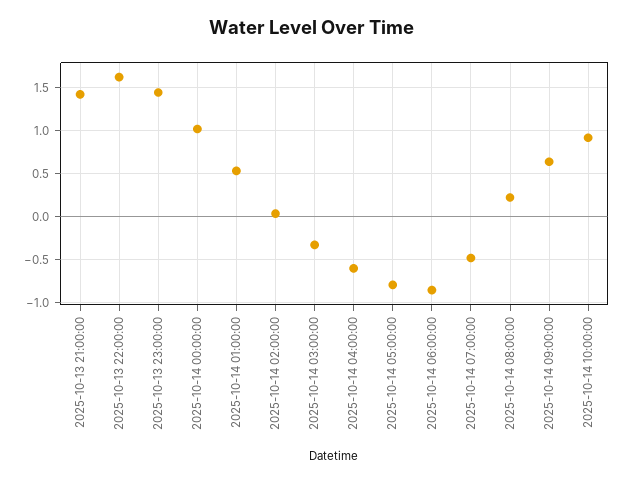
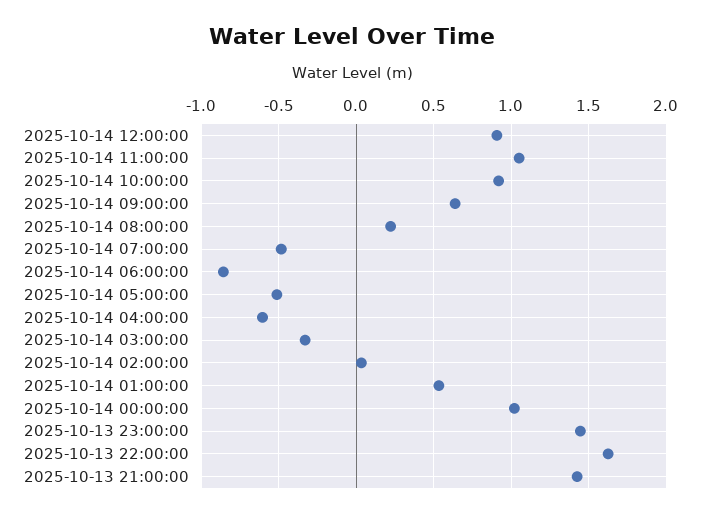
2025-10-14 05:00:00: -0.8 -> -0.5
2025-10-14 12:00:00: none -> 0.9
2025-10-14 11:00:00: none -> 1.05

